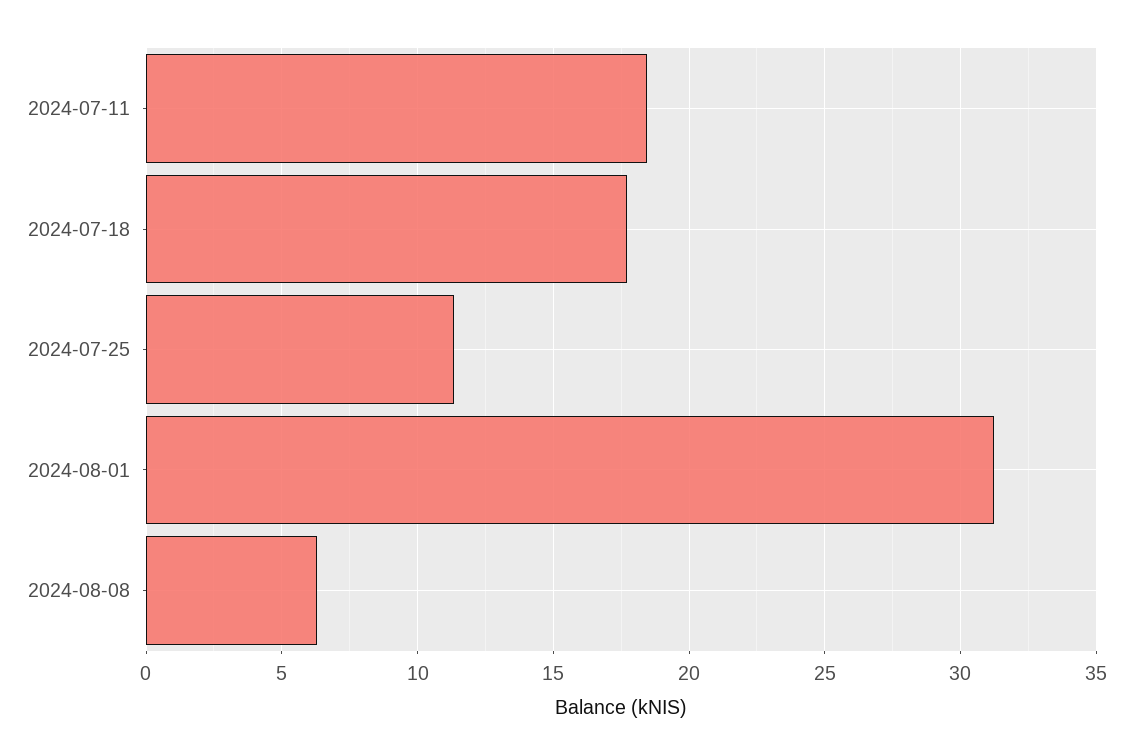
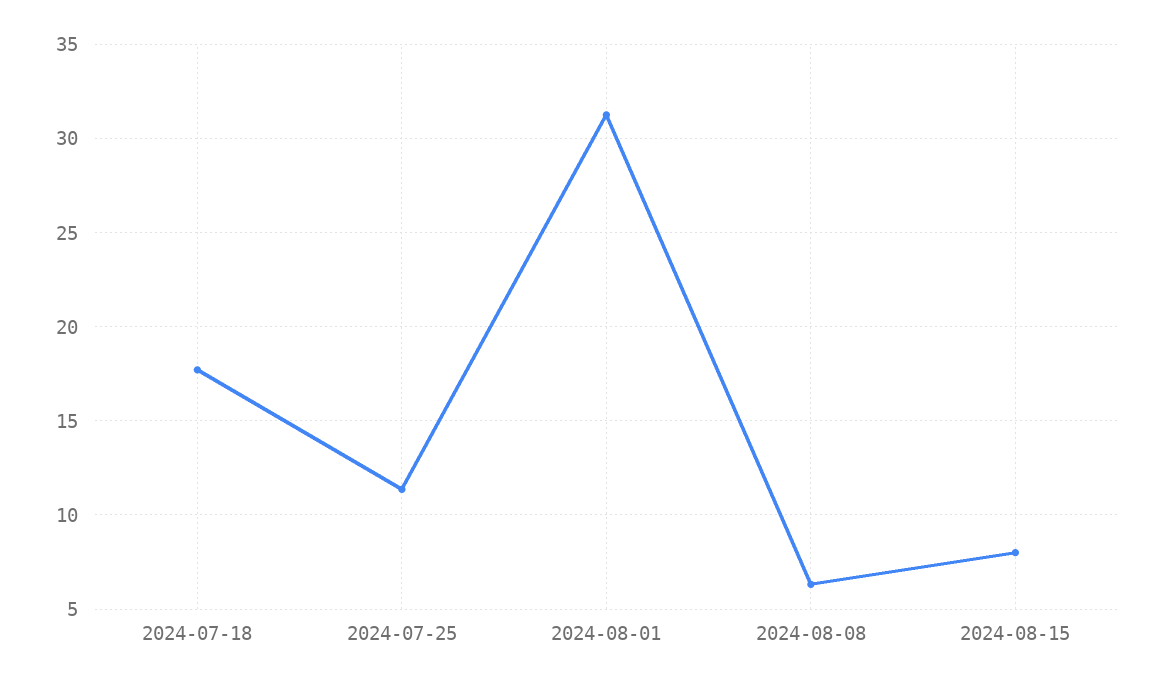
2024-07-11: 18.5 -> none
2024-08-15: none -> 8

